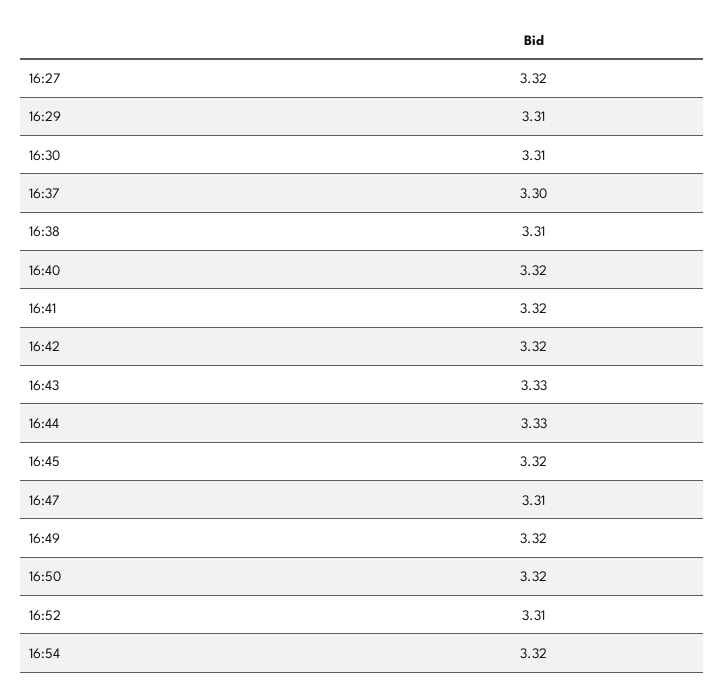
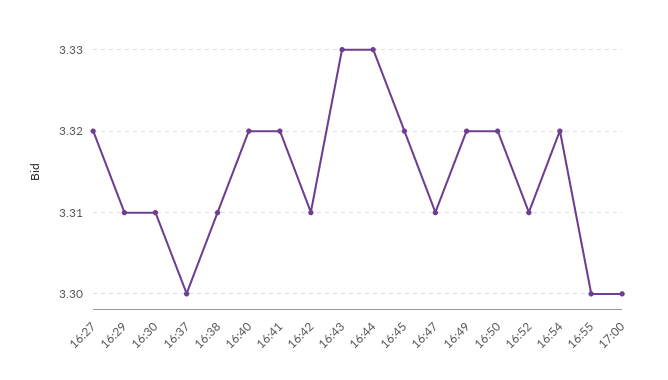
16:42: 3.32 -> 3.31
16:55: none -> 3.3
17:00: none -> 3.3

